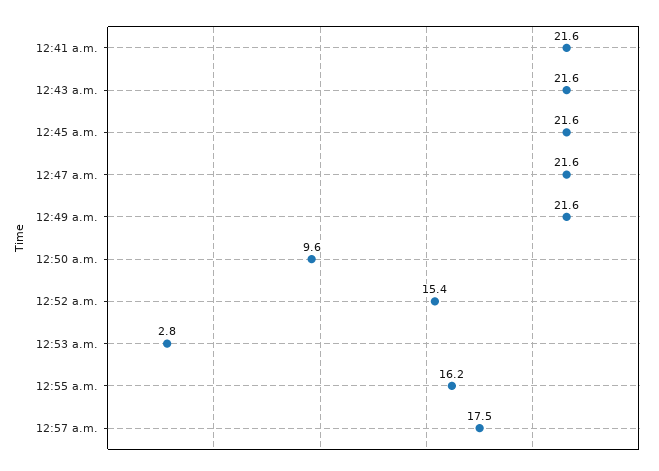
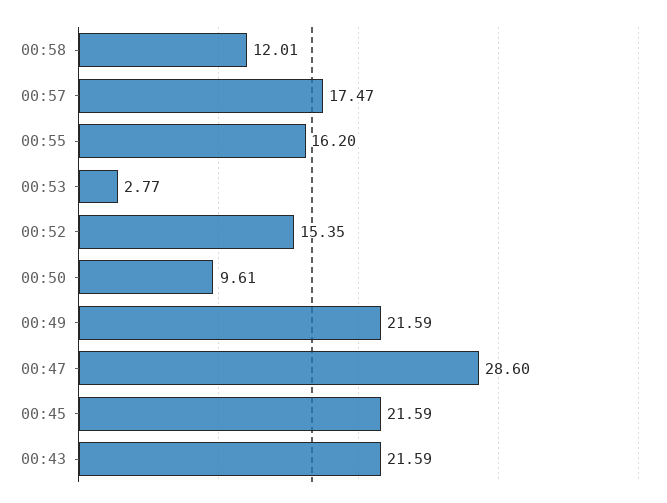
12:41 a.m.: 21.6 -> none
12:47 a.m.: 21.6 -> 28.6
00:58: none -> 12.01

